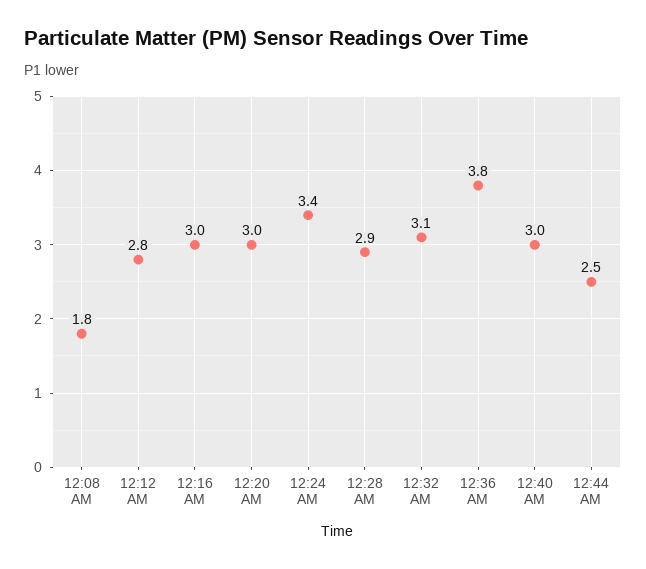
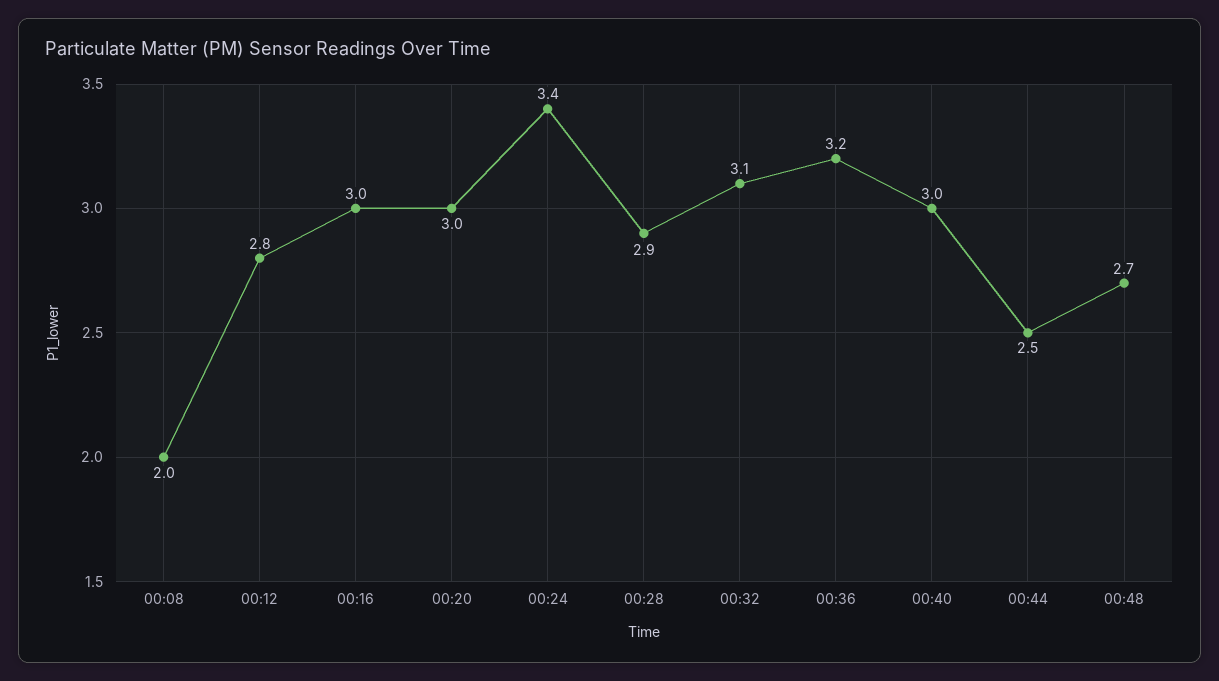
12:08 AM: 1.8 -> 2
12:36 AM: 3.8 -> 3.2
00:48: none -> 2.7

